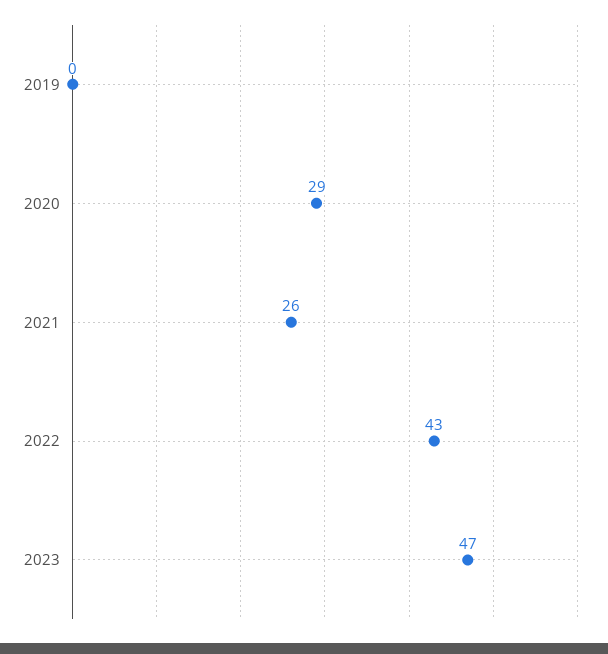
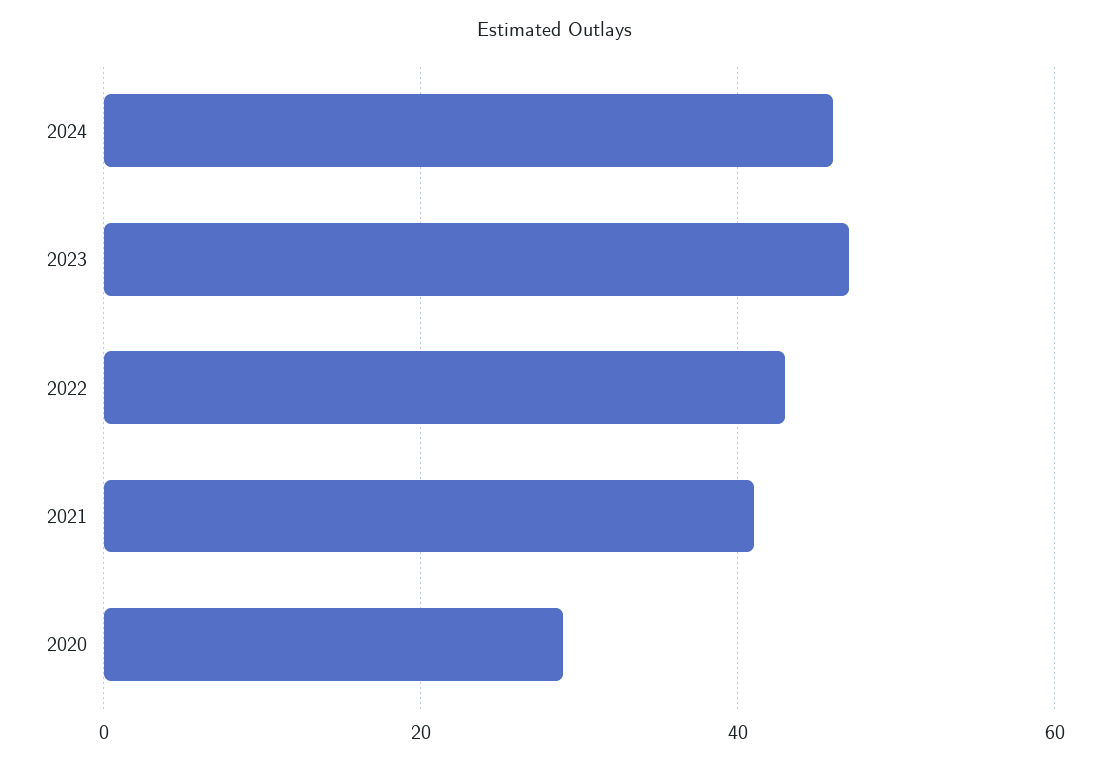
2019: 0 -> none
2021: 26 -> 40
2024: none -> 45

